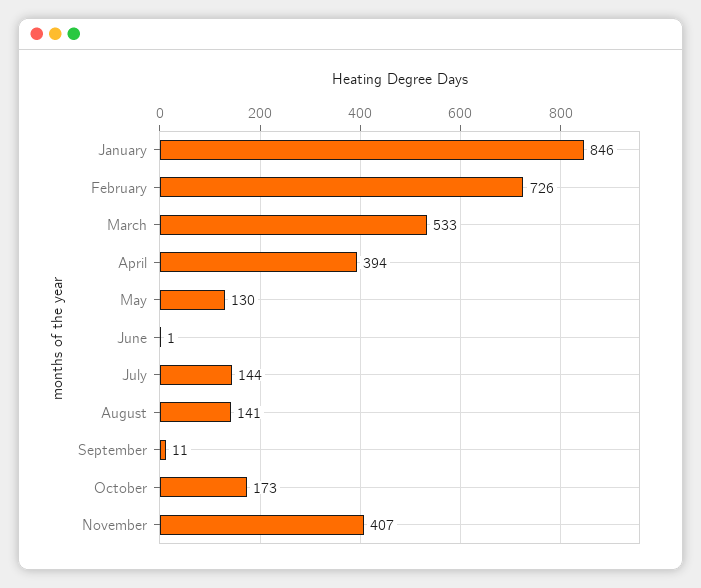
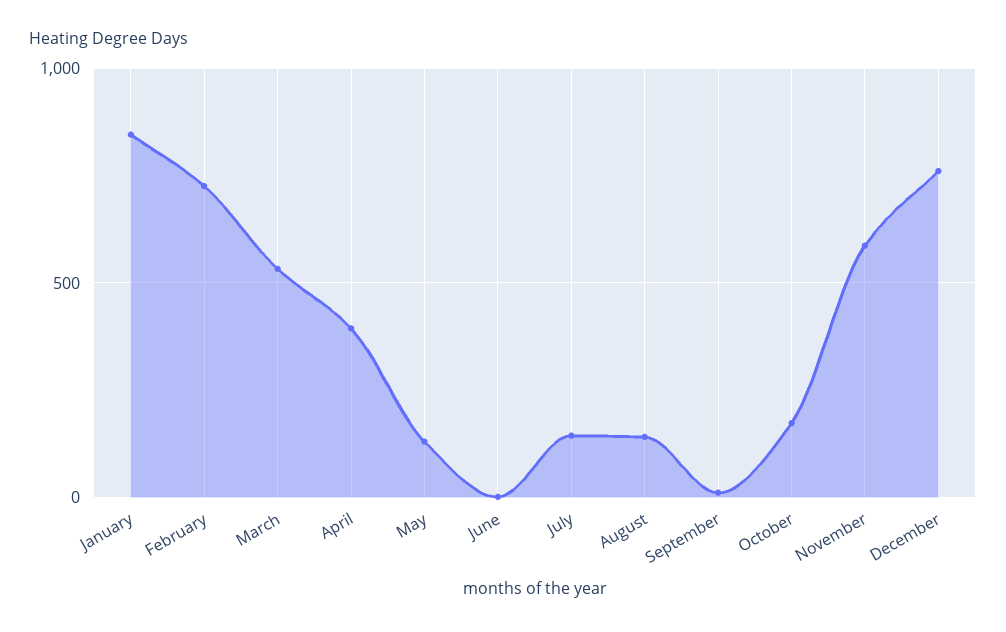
November: 407 -> 600
December: none -> 750

